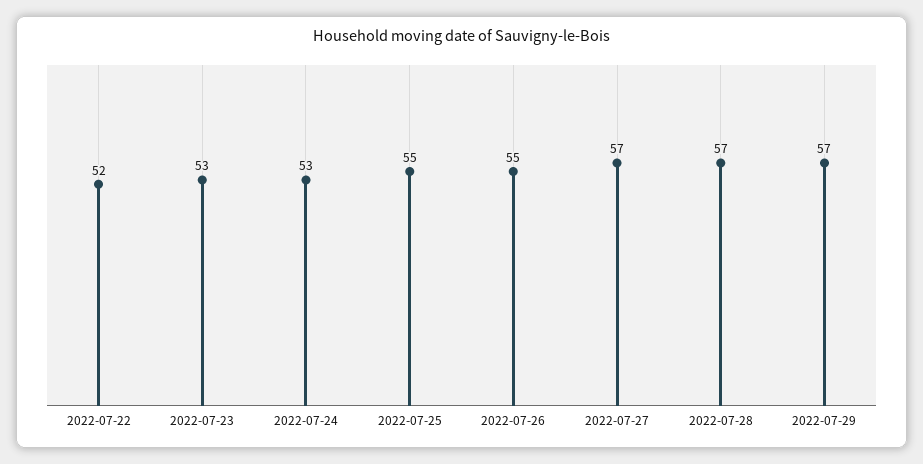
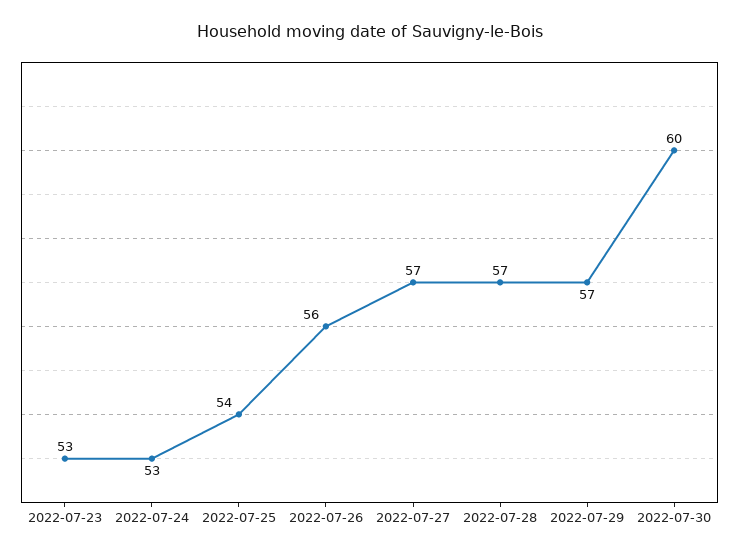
2022-07-22: 52 -> none
2022-07-25: 55 -> 54
2022-07-26: 55 -> 56
2022-07-30: none -> 60

